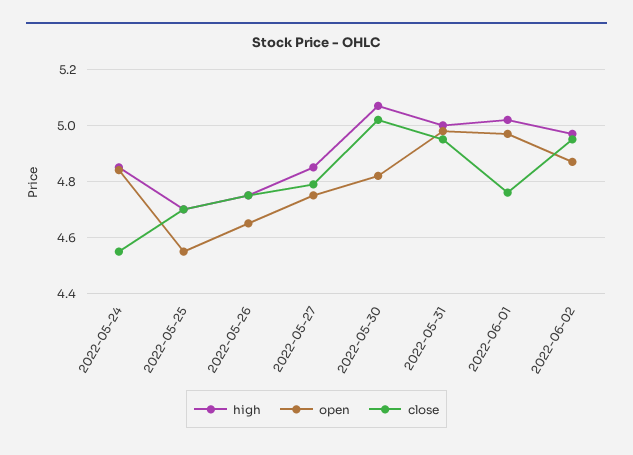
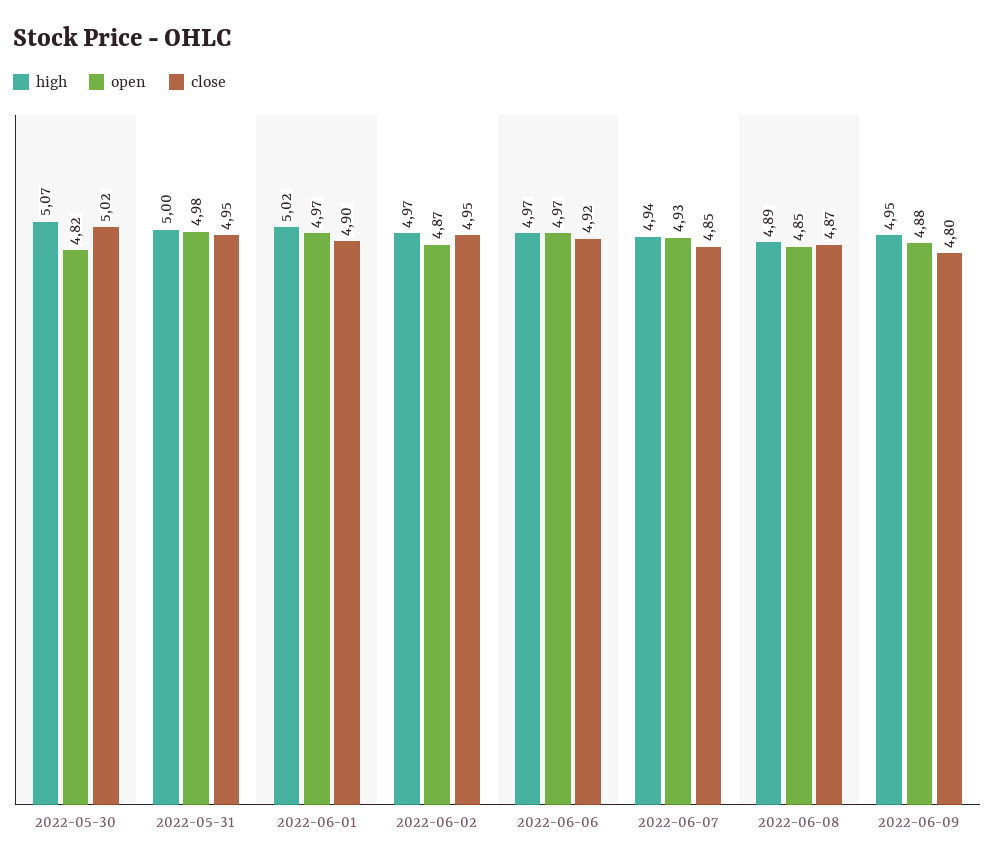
high, 2022-05-24: 4.85 -> none
open, 2022-05-24: 4.85 -> none
close, 2022-05-24: 4.55 -> none
high, 2022-05-25: 4.7 -> none
open, 2022-05-25: 4.55 -> none
close, 2022-05-25: 4.7 -> none
high, 2022-05-26: 4.75 -> none
open, 2022-05-26: 4.65 -> none
close, 2022-05-26: 4.75 -> none
high, 2022-05-27: 4.85 -> none
open, 2022-05-27: 4.75 -> none
close, 2022-05-27: 4.8 -> none
close, 2022-06-01: 4.75 -> 4.9
high, 2022-06-06: none -> 4.97
open, 2022-06-06: none -> 4.97
close, 2022-06-06: none -> 4.92
high, 2022-06-07: none -> 4.94
open, 2022-06-07: none -> 4.93
close, 2022-06-07: none -> 4.85
high, 2022-06-08: none -> 4.89
open, 2022-06-08: none -> 4.85
close, 2022-06-08: none -> 4.87
high, 2022-06-09: none -> 4.95
open, 2022-06-09: none -> 4.88
close, 2022-06-09: none -> 4.8

